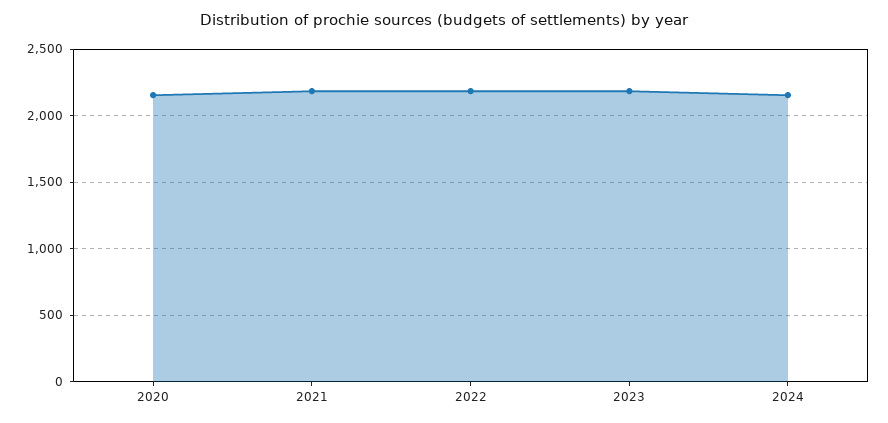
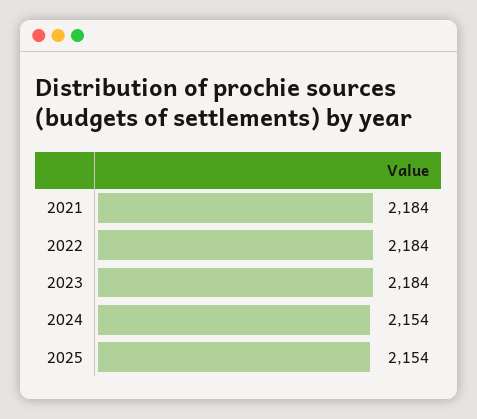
2020: 2150 -> none
2025: none -> 2154

